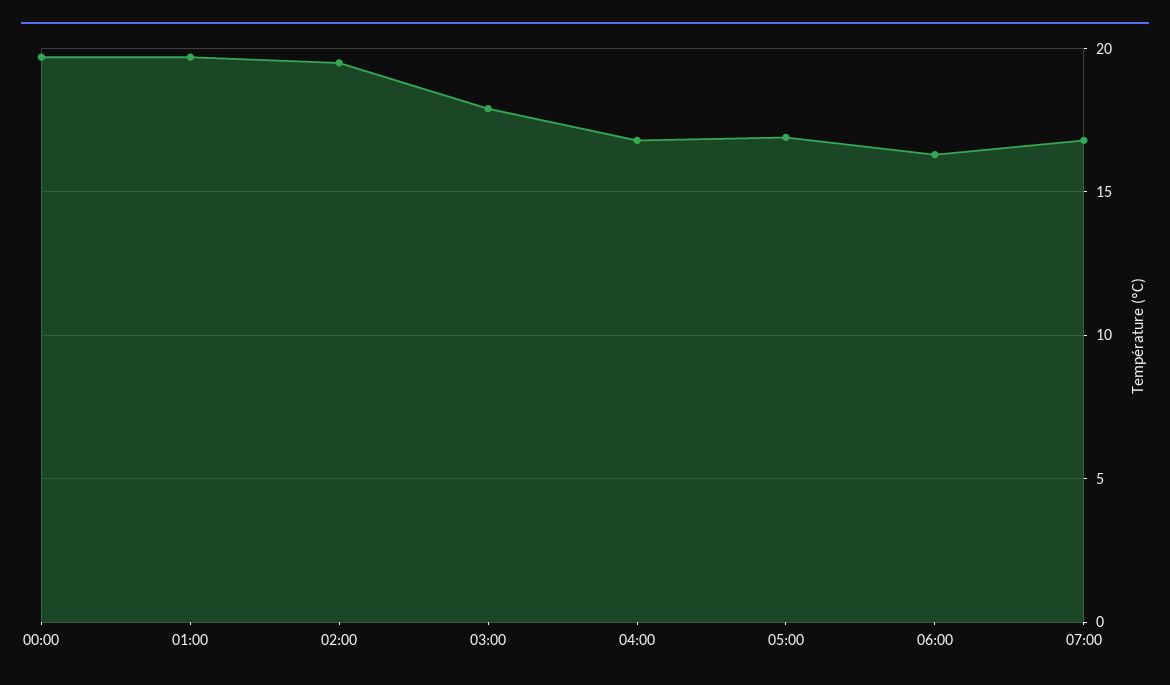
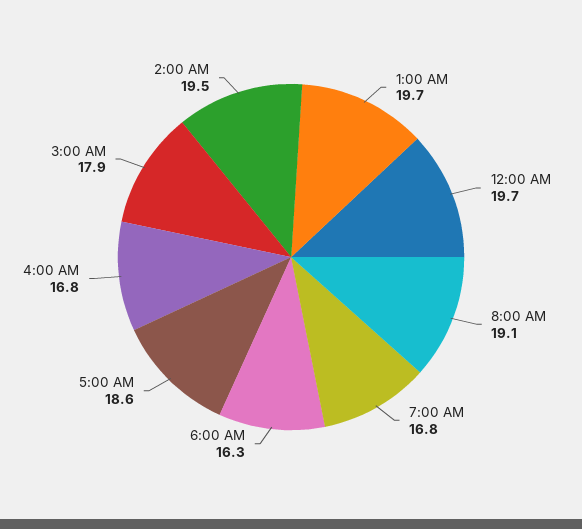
05:00: 17 -> 18.6
8:00 AM: none -> 19.1

